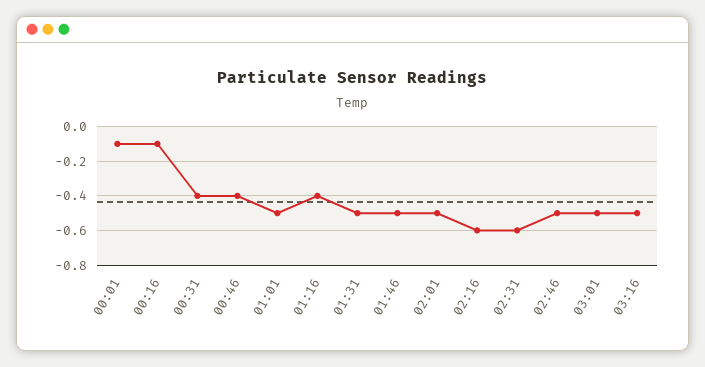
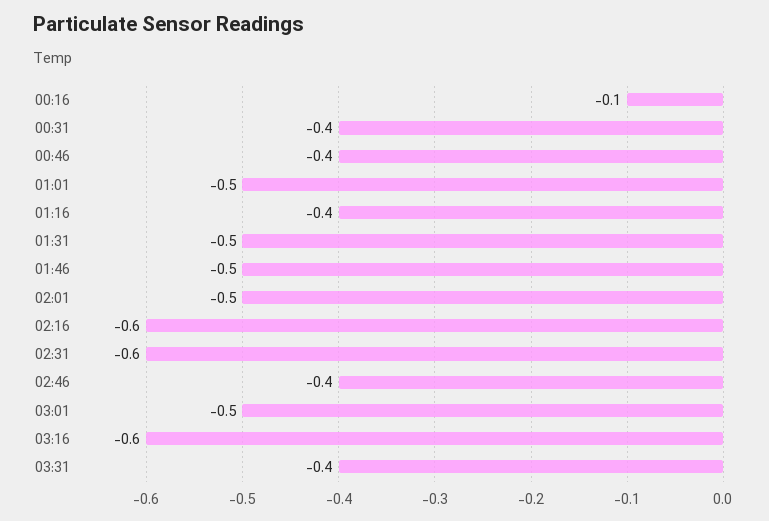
00:01: -0.1 -> none
02:46: -0.5 -> -0.4
03:16: -0.5 -> -0.6
03:31: none -> -0.4

